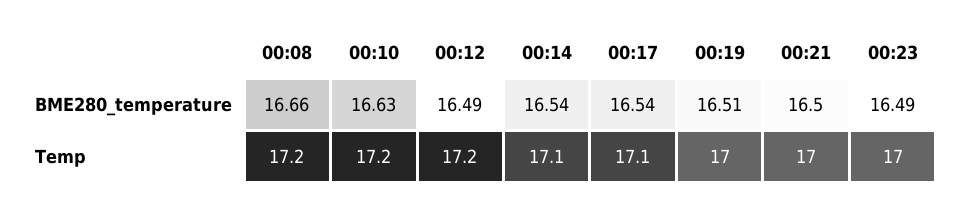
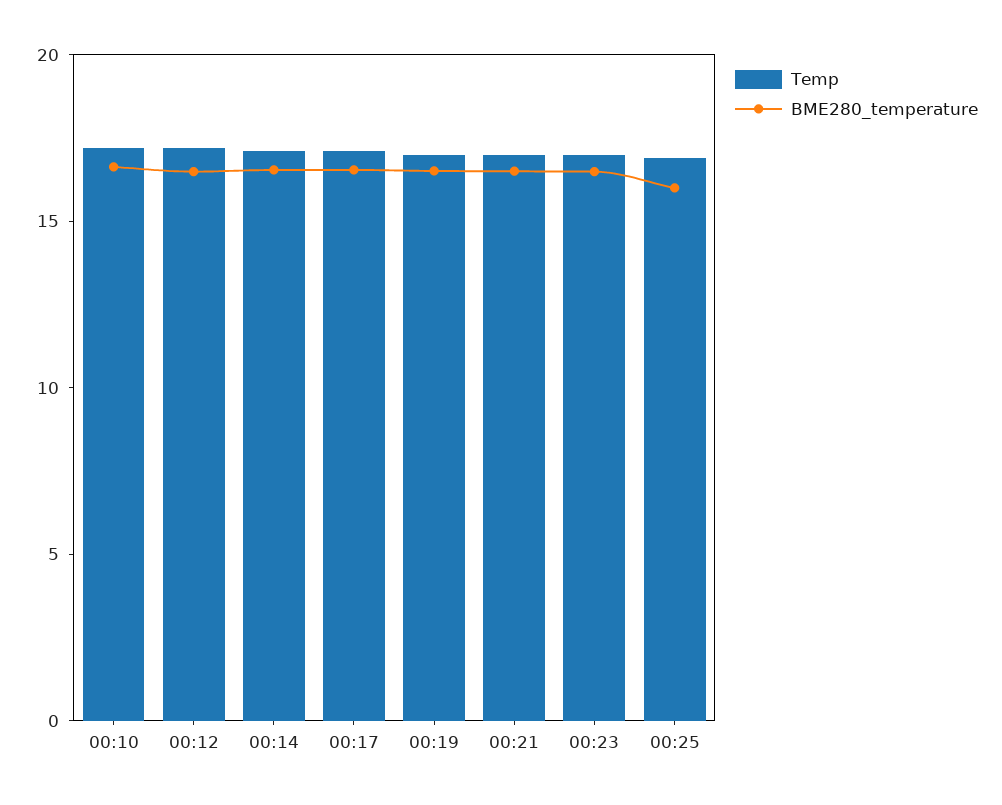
BME280_temperature, 00:08: 16.66 -> none
Temp, 00:08: 17.2 -> none
Temp, 00:25: none -> 17
BME280_temperature, 00:25: none -> 16

